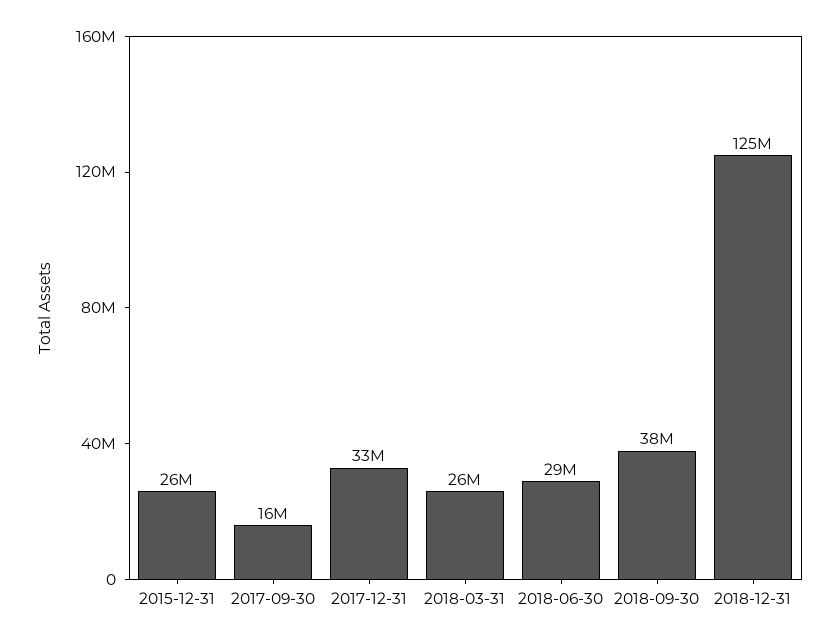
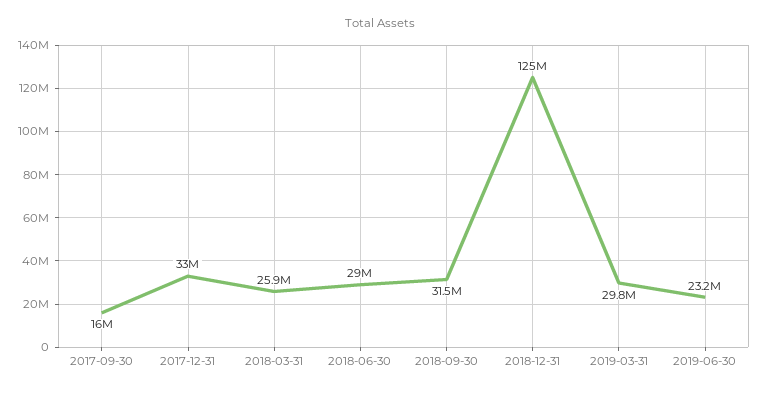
2015-12-31: 26000000 -> none
2018-09-30: 38000000 -> 31500000
2019-03-31: none -> 29800000
2019-06-30: none -> 23200000

